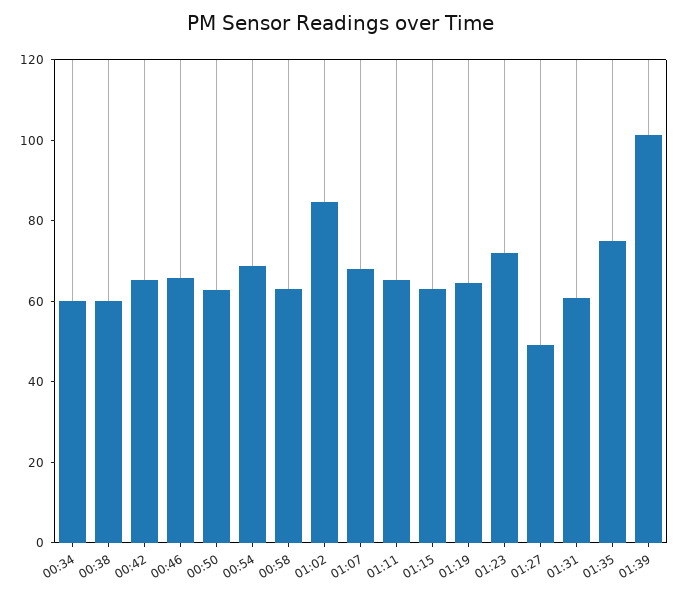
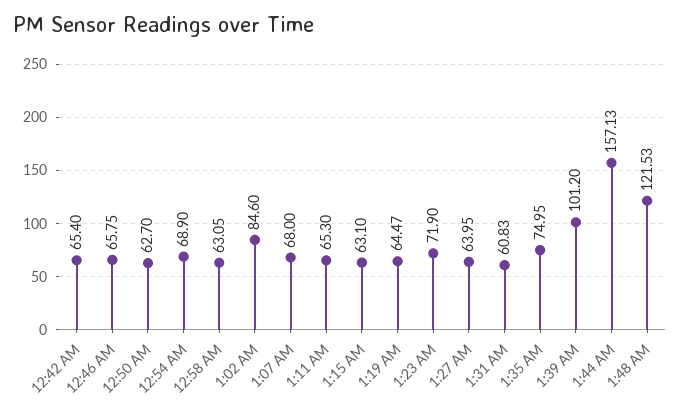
00:34: 60 -> none
00:38: 60 -> none
01:27: 50 -> 63.95
1:44 AM: none -> 157.13
1:48 AM: none -> 121.53

